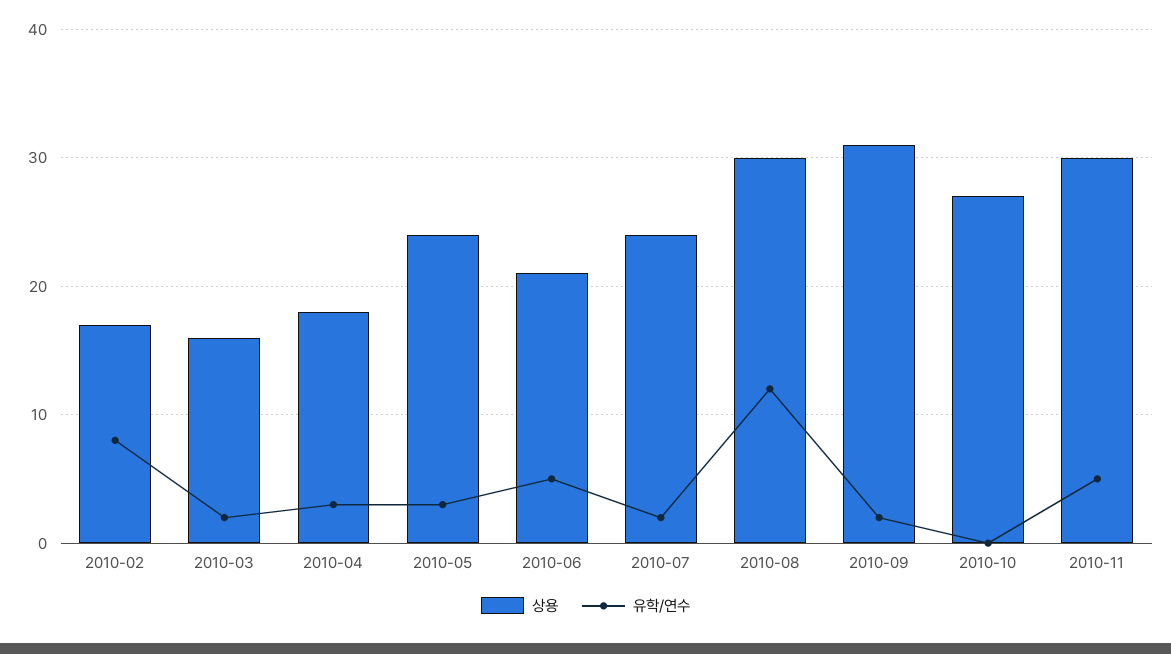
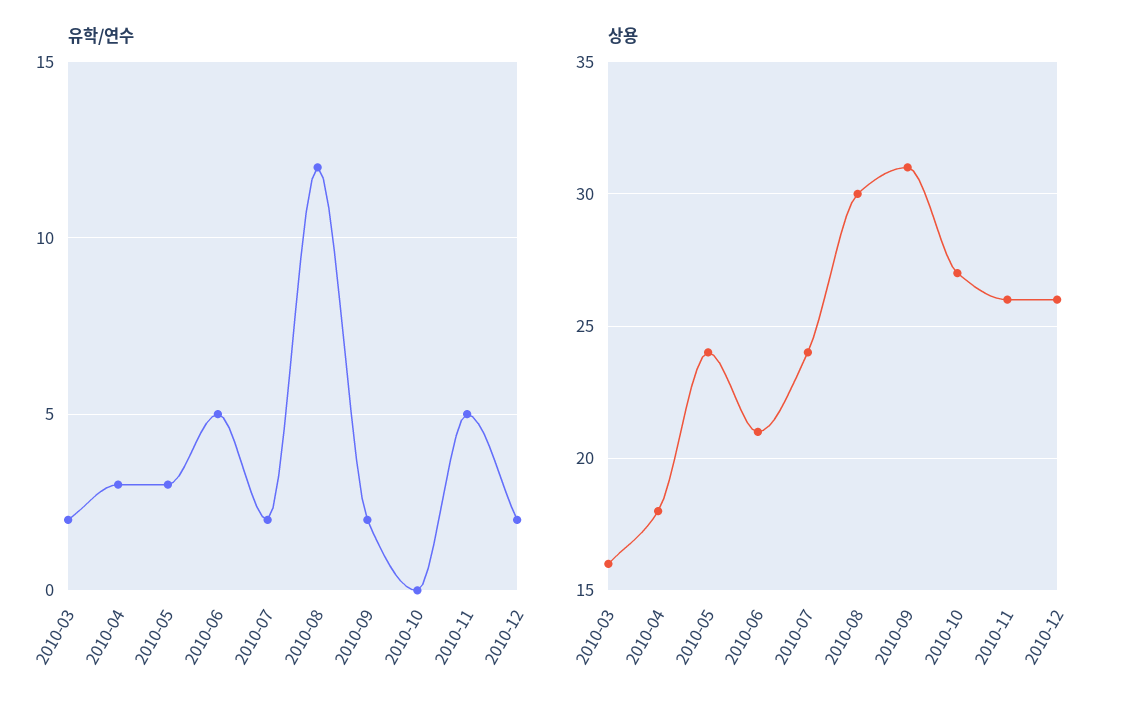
상용, 2010-02: 17 -> none
유학/연수, 2010-02: 8 -> none
상용, 2010-11: 30 -> 26
유학/연수, 2010-12: none -> 2
상용, 2010-12: none -> 26

